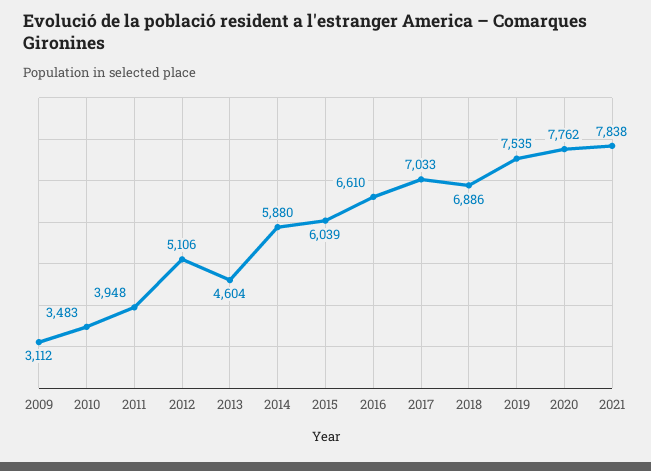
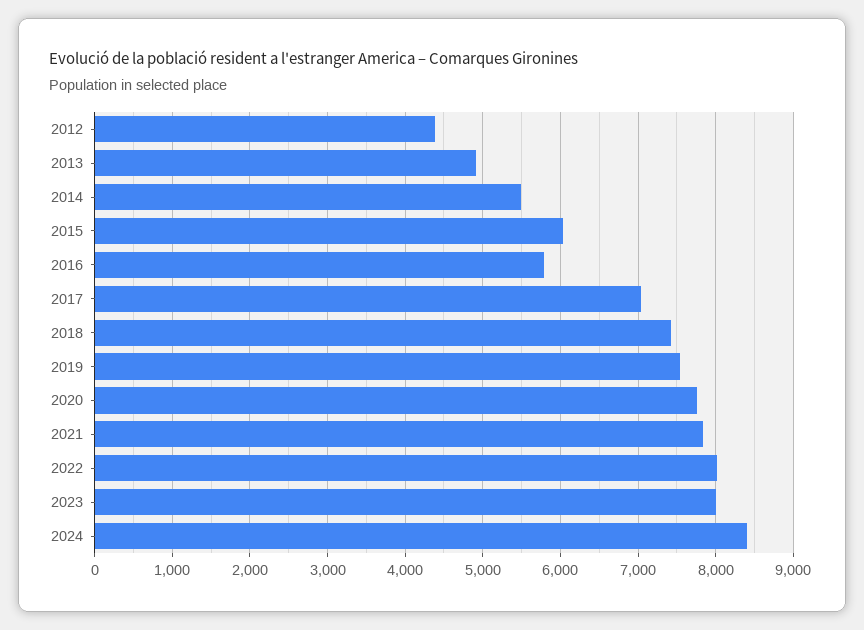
2009: 3112 -> none
2010: 3483 -> none
2011: 3948 -> none
2012: 5106 -> 4400
2013: 4604 -> 4900
2014: 5880 -> 5500
2016: 6610 -> 5800
2018: 6886 -> 7400
2022: none -> 8000
2023: none -> 8000
2024: none -> 8400

